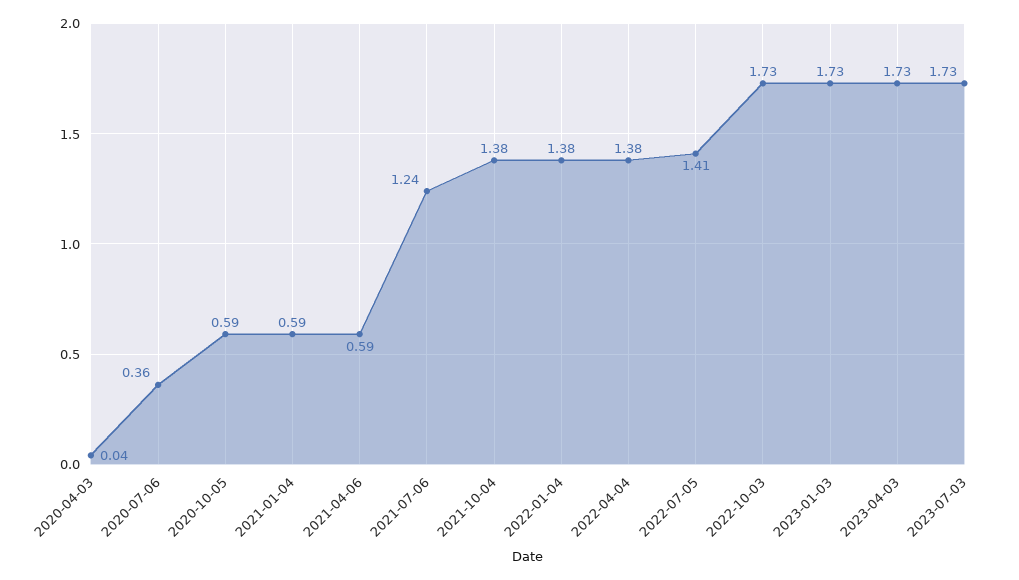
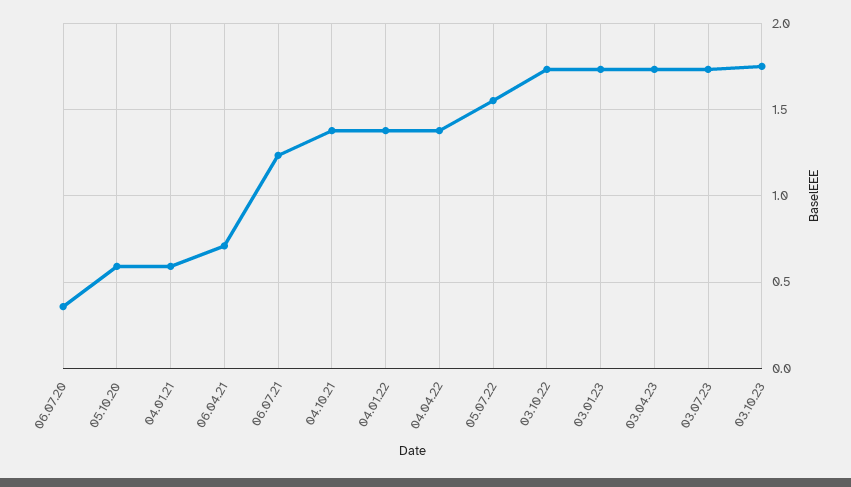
2020-04-03: 0.04 -> none
2021-04-06: 0.59 -> 0.7
2022-07-05: 1.41 -> 1.55
03.10.23: none -> 1.75

